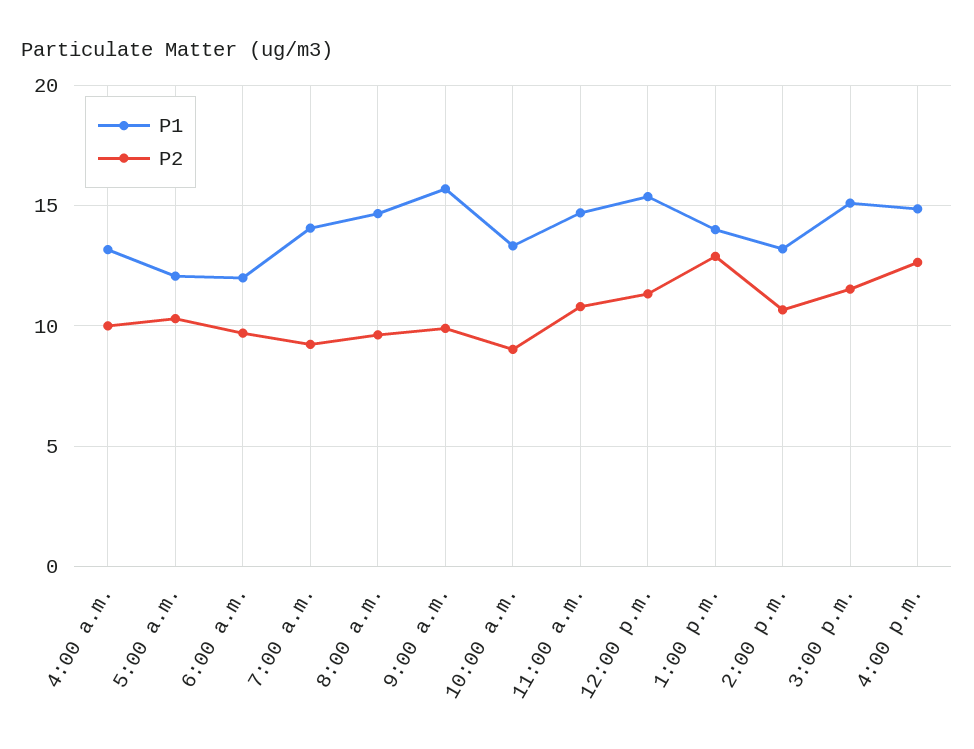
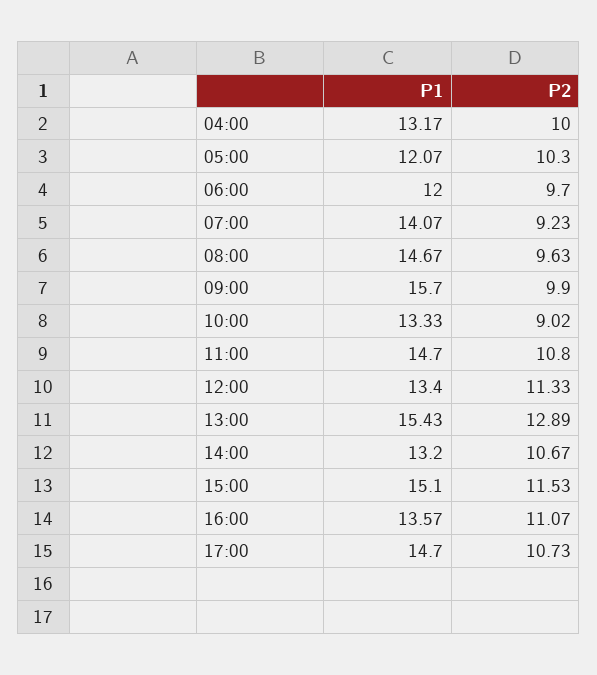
P1, 12:00 p.m.: 15.5 -> 13.4
P1, 1:00 p.m.: 14 -> 15.43
P1, 4:00 p.m.: 15 -> 13.57
P2, 4:00 p.m.: 12.5 -> 11.07
P1, 17:00: none -> 14.7
P2, 17:00: none -> 10.73

